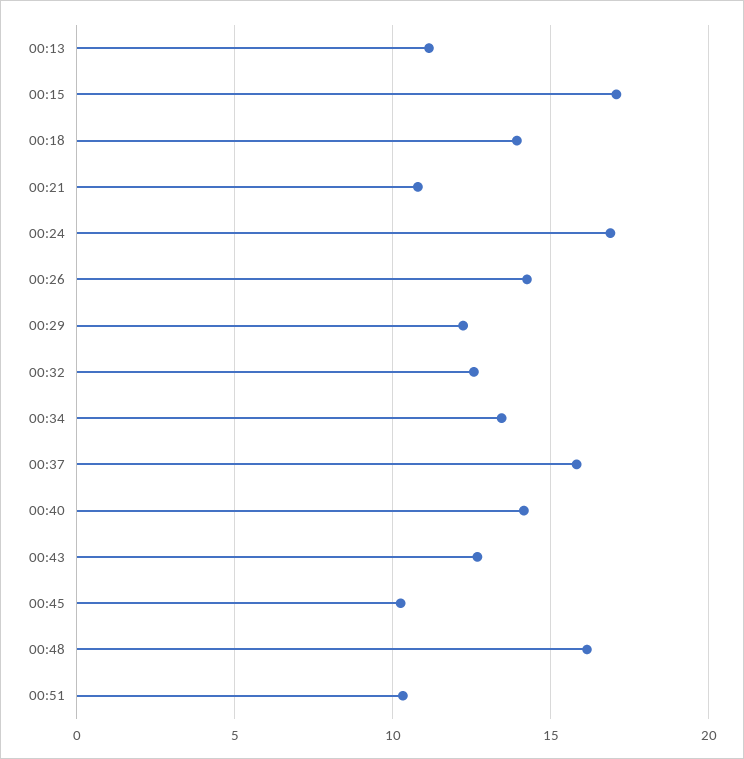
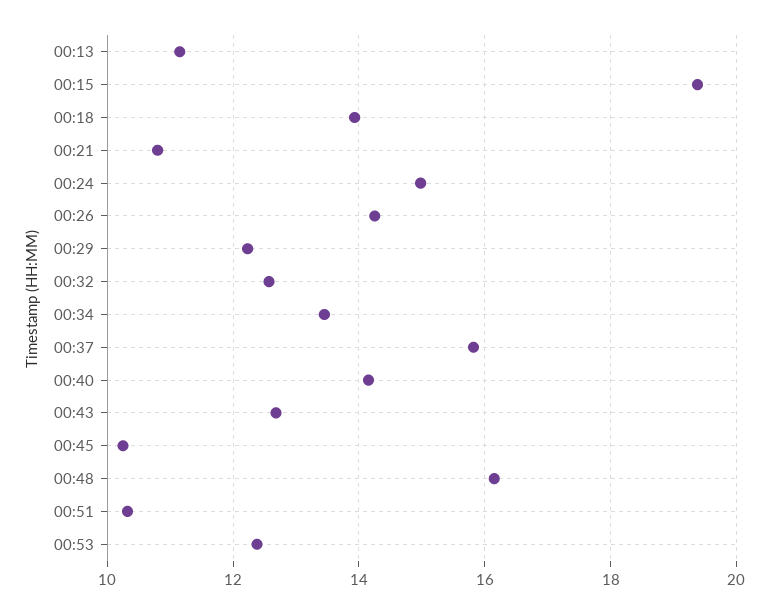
00:15: 17 -> 19.4
00:24: 17 -> 15
00:53: none -> 12.4

